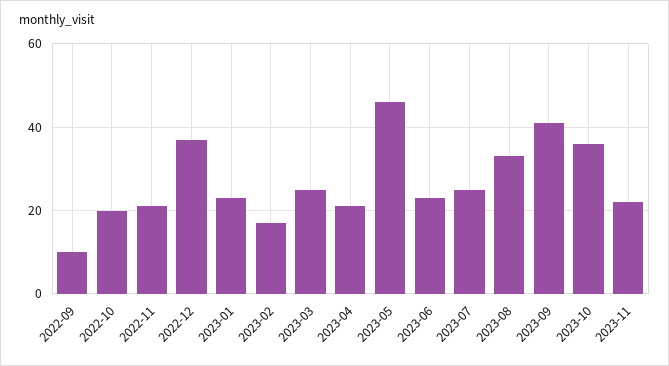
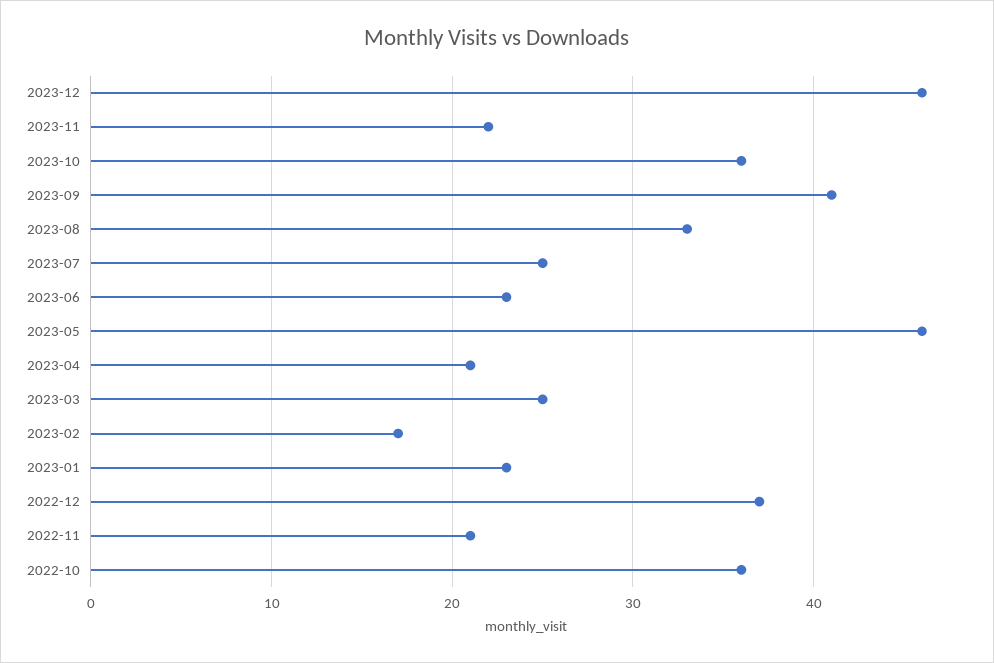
2022-09: 10 -> none
2022-10: 20 -> 36
2023-12: none -> 46

